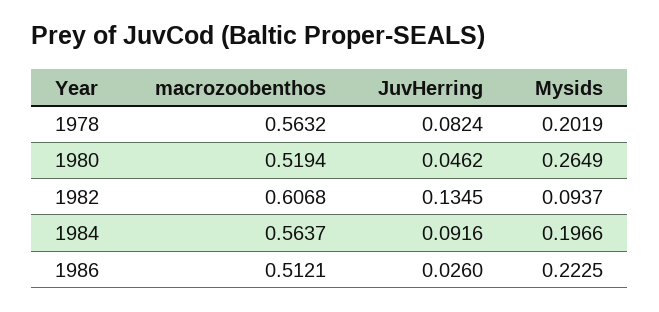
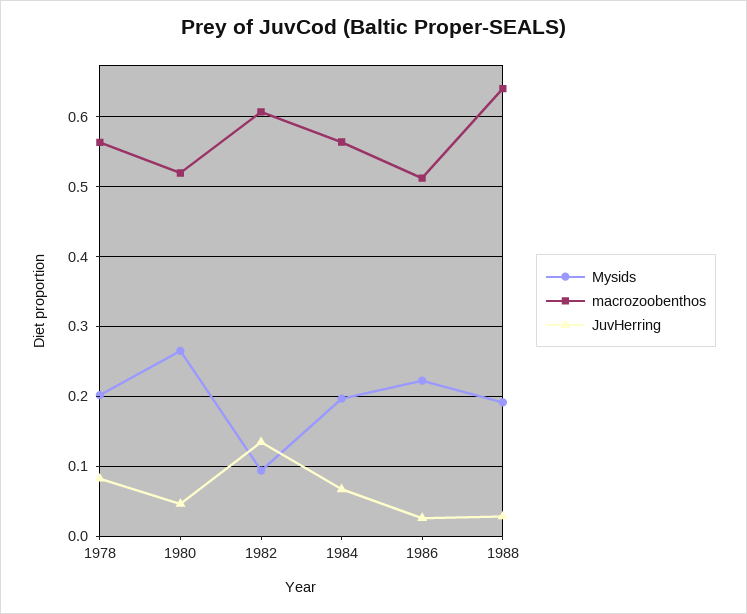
JuvHerring, 1984: 0.0916 -> 0.07
Mysids, 1988: none -> 0.19
macrozoobenthos, 1988: none -> 0.64
JuvHerring, 1988: none -> 0.03

